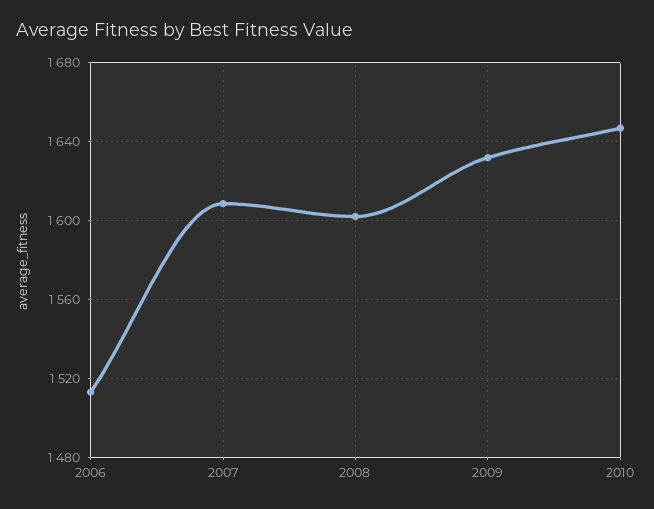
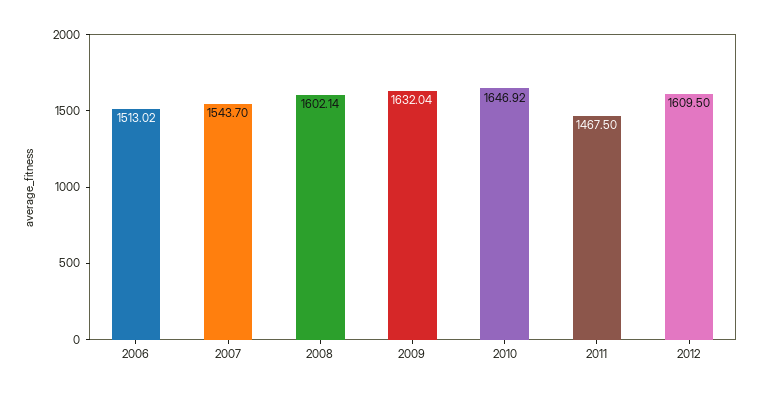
2007: 1610 -> 1543.7
2011: none -> 1467.5
2012: none -> 1609.5

